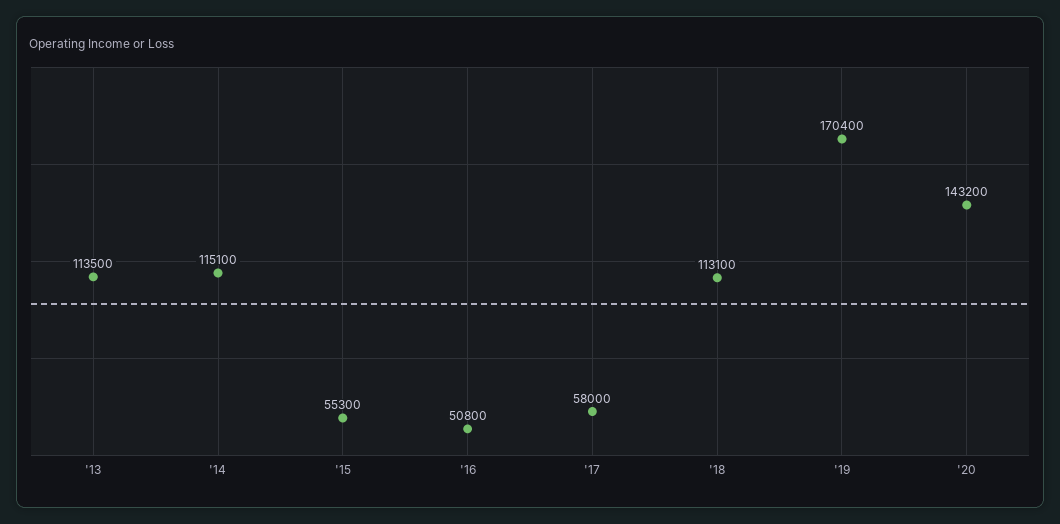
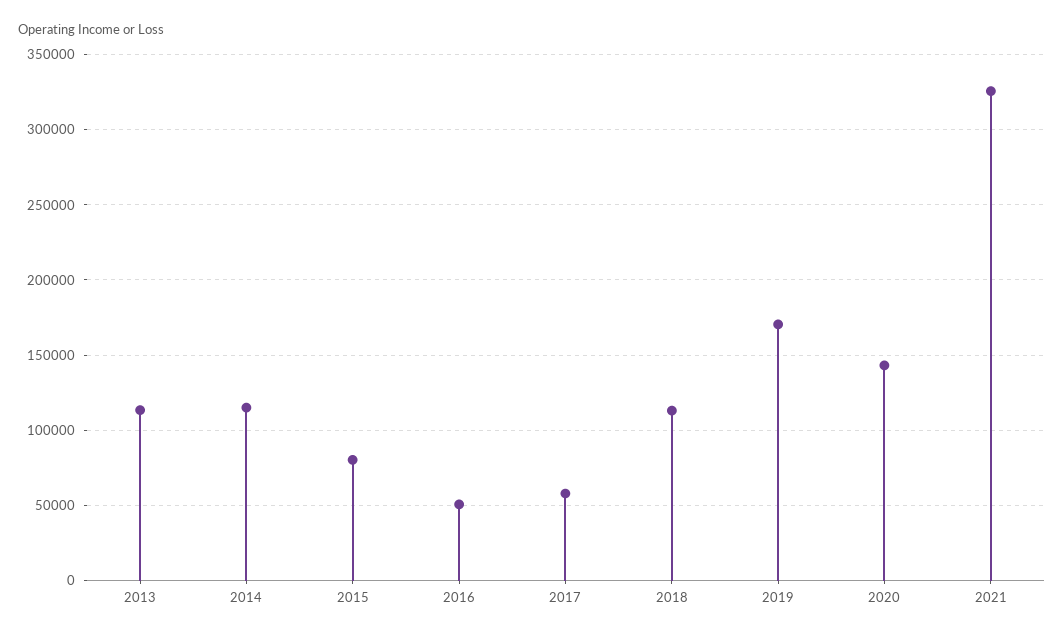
'15: 55300 -> 80000
2021: none -> 325000

